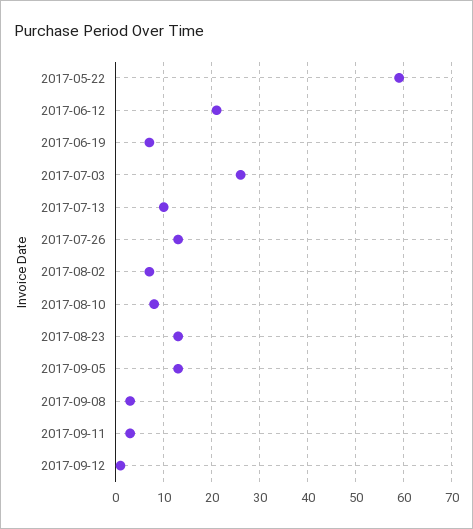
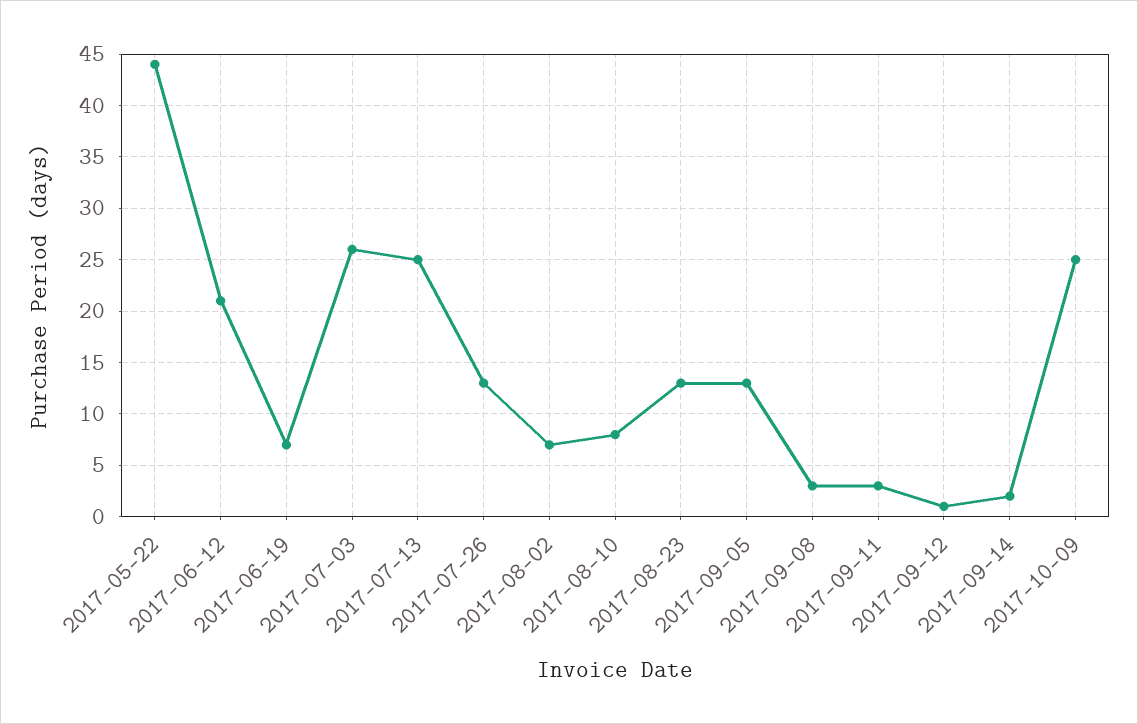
2017-05-22: 60 -> 44
2017-07-13: 10 -> 25
2017-09-14: none -> 2
2017-10-09: none -> 25

